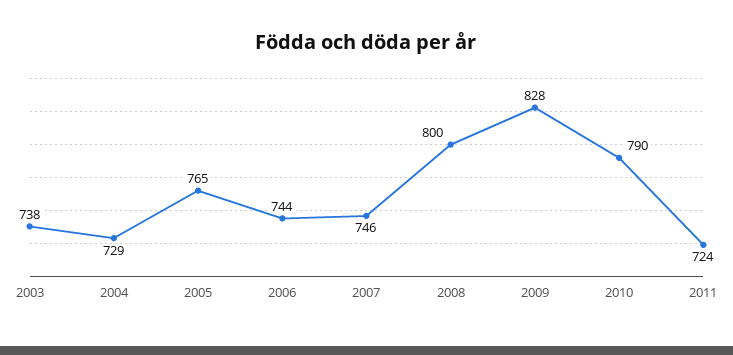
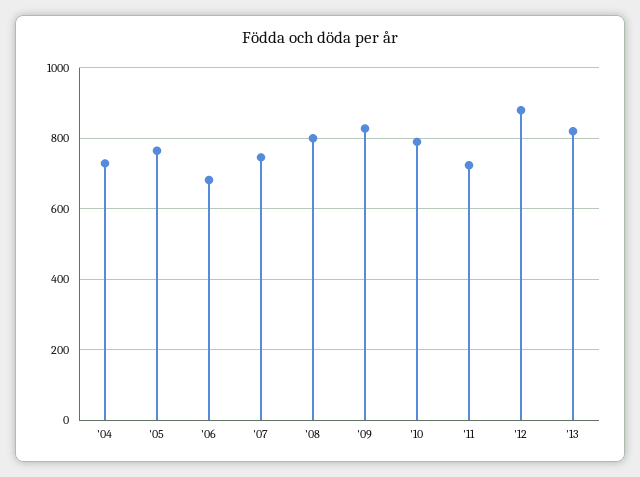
2003: 738 -> none
2006: 744 -> 680
'12: none -> 880
'13: none -> 820

